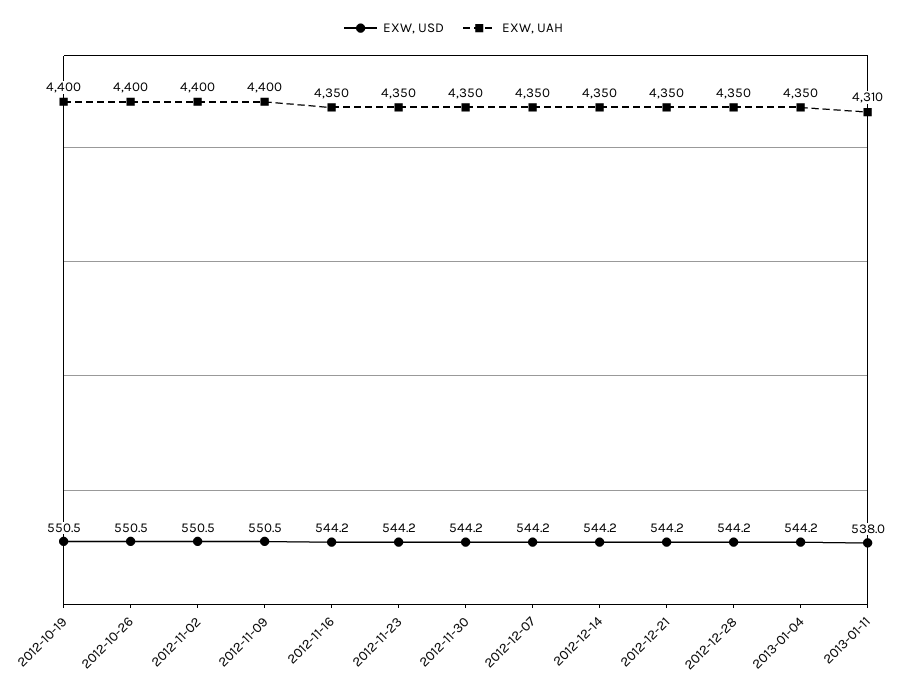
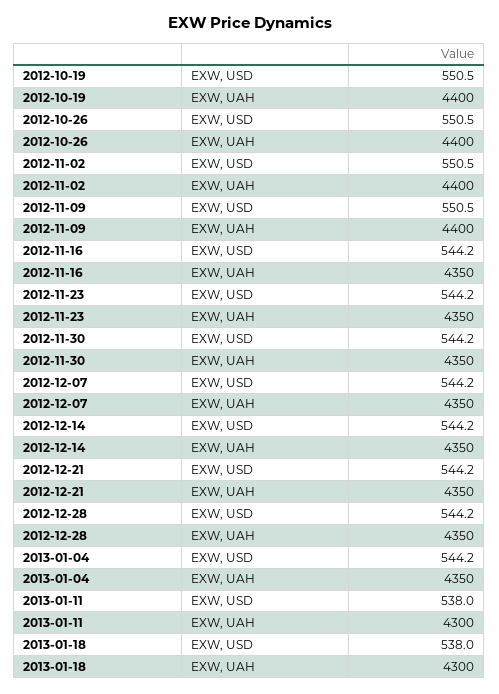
EXW, UAH, 2013-01-11: 4310 -> 4300
EXW, USD, 2013-01-18: none -> 538
EXW, UAH, 2013-01-18: none -> 4300

